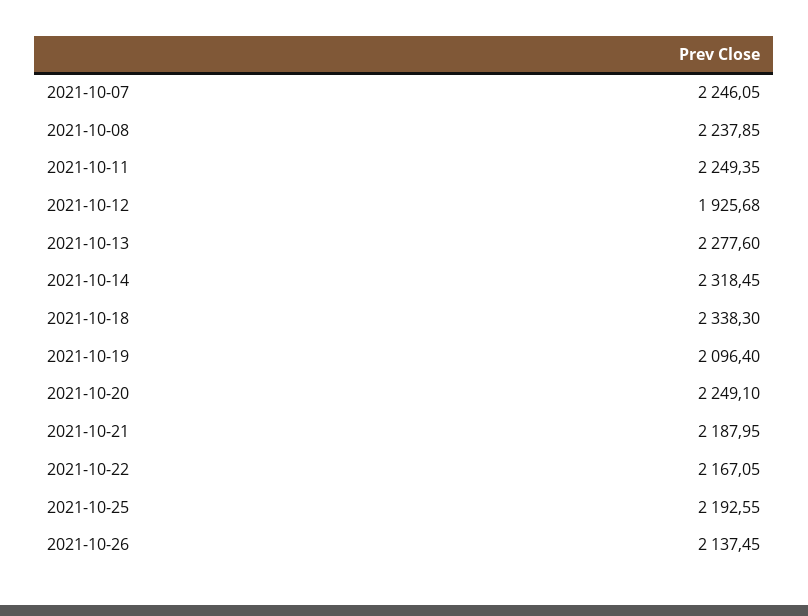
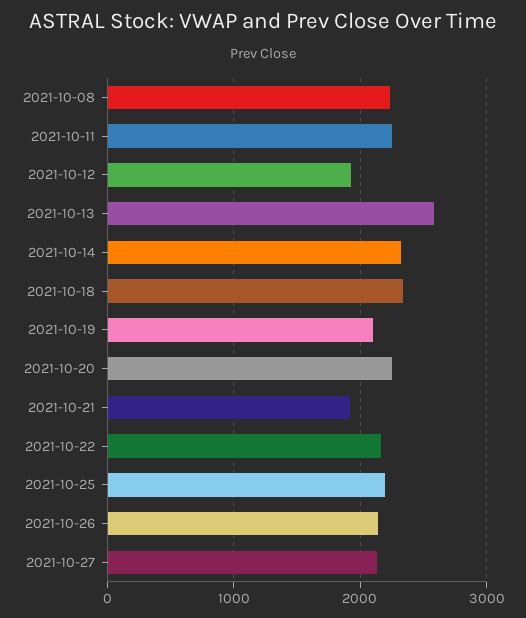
2021-10-07: 2246.05 -> none
2021-10-13: 2277.6 -> 2600
2021-10-21: 2187.95 -> 1900
2021-10-27: none -> 2100

